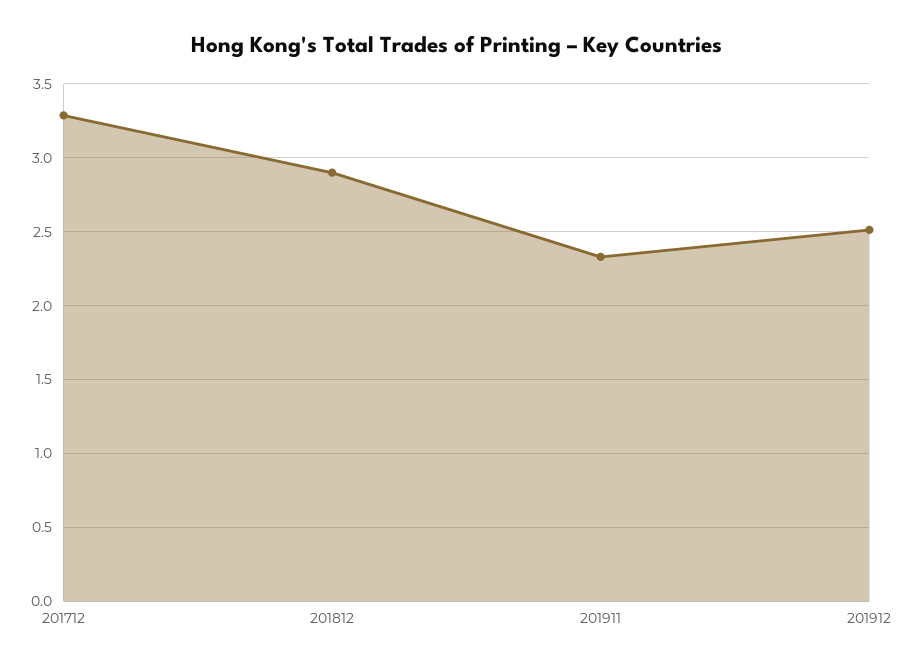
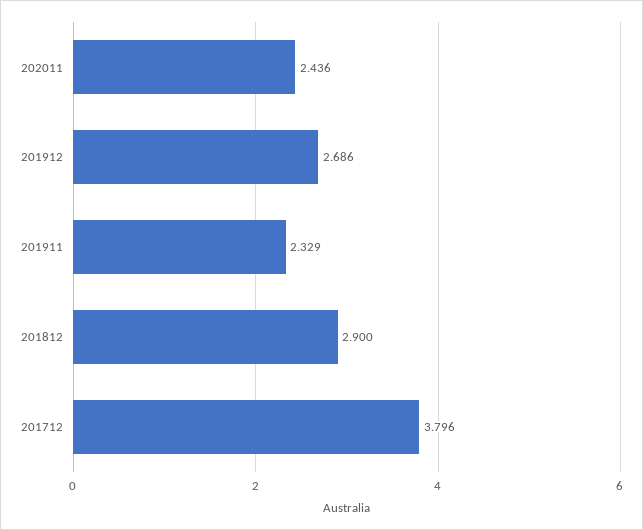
201712: 3.3 -> 3.796
201912: 2.5 -> 2.686
202011: none -> 2.436

